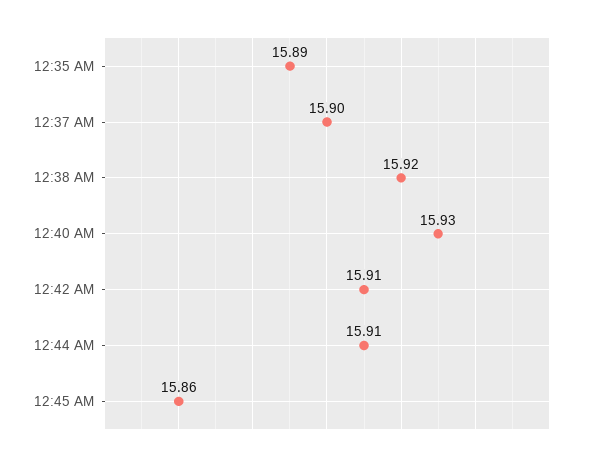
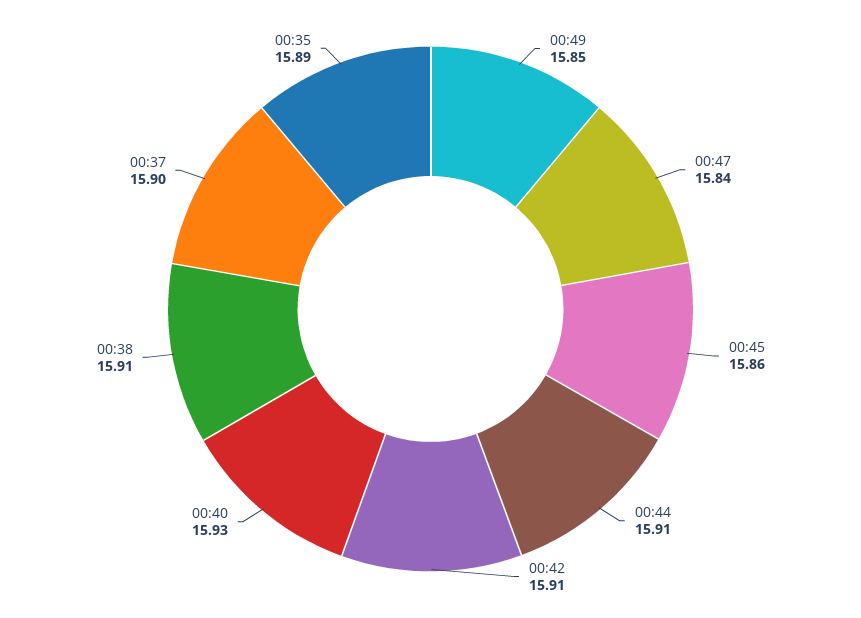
12:38 AM: 15.92 -> 15.91
00:49: none -> 15.85
00:47: none -> 15.84

